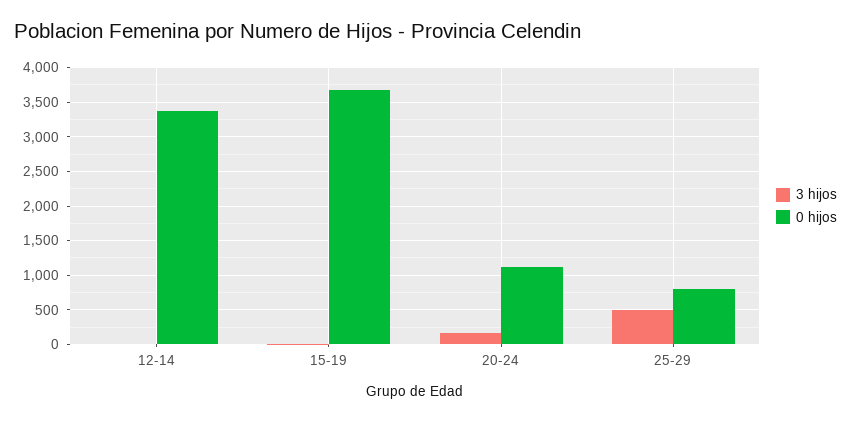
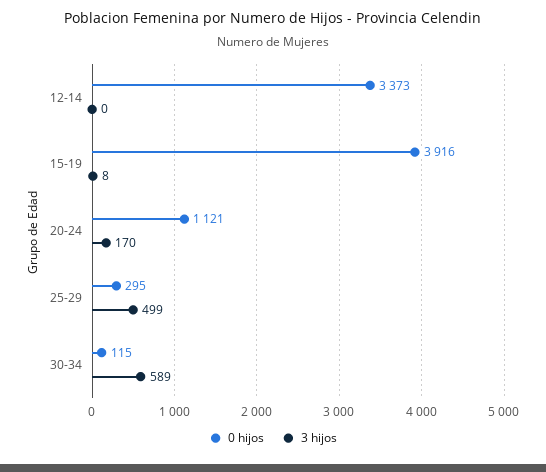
0 hijos, 15-19: 3700 -> 3916
0 hijos, 25-29: 800 -> 295
0 hijos, 30-34: none -> 115
3 hijos, 30-34: none -> 589

